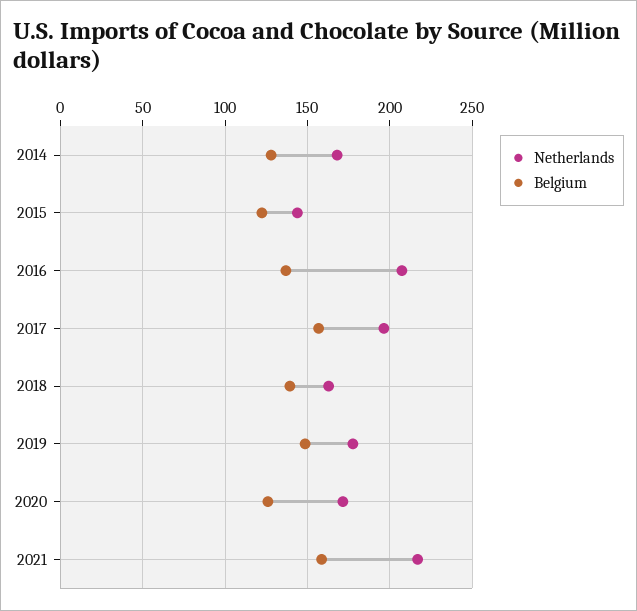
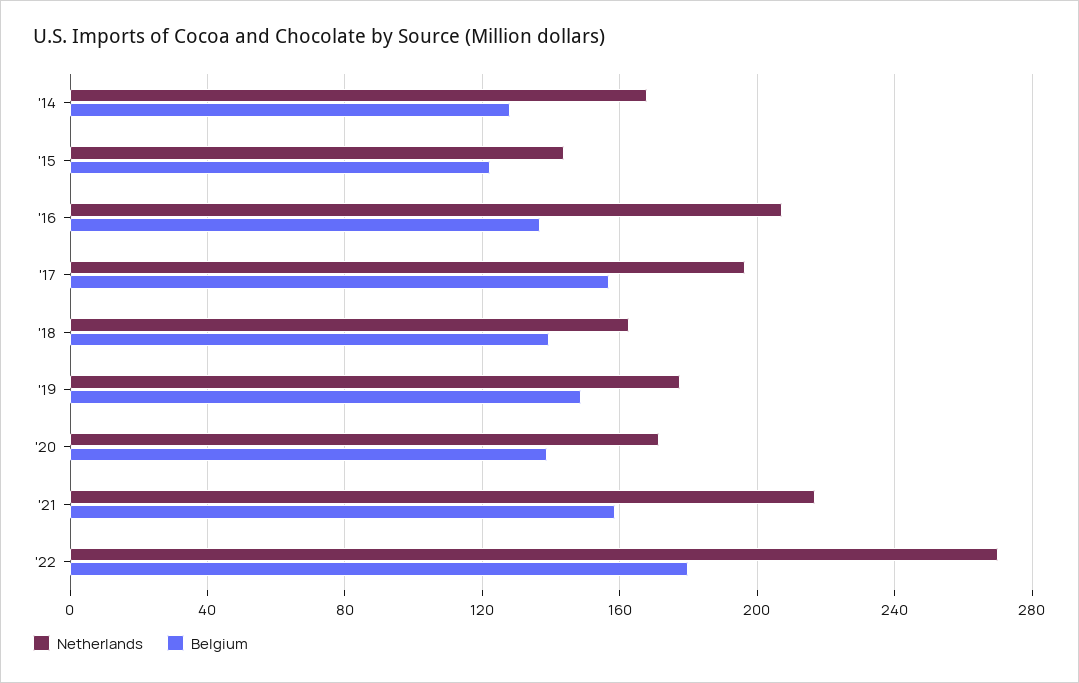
Belgium, 2020: 125 -> 140
Netherlands, '22: none -> 270
Belgium, '22: none -> 180

